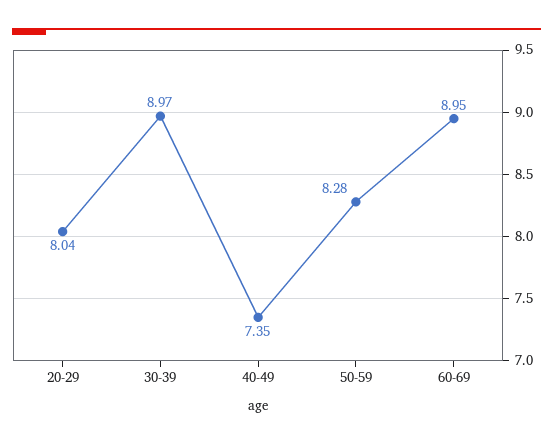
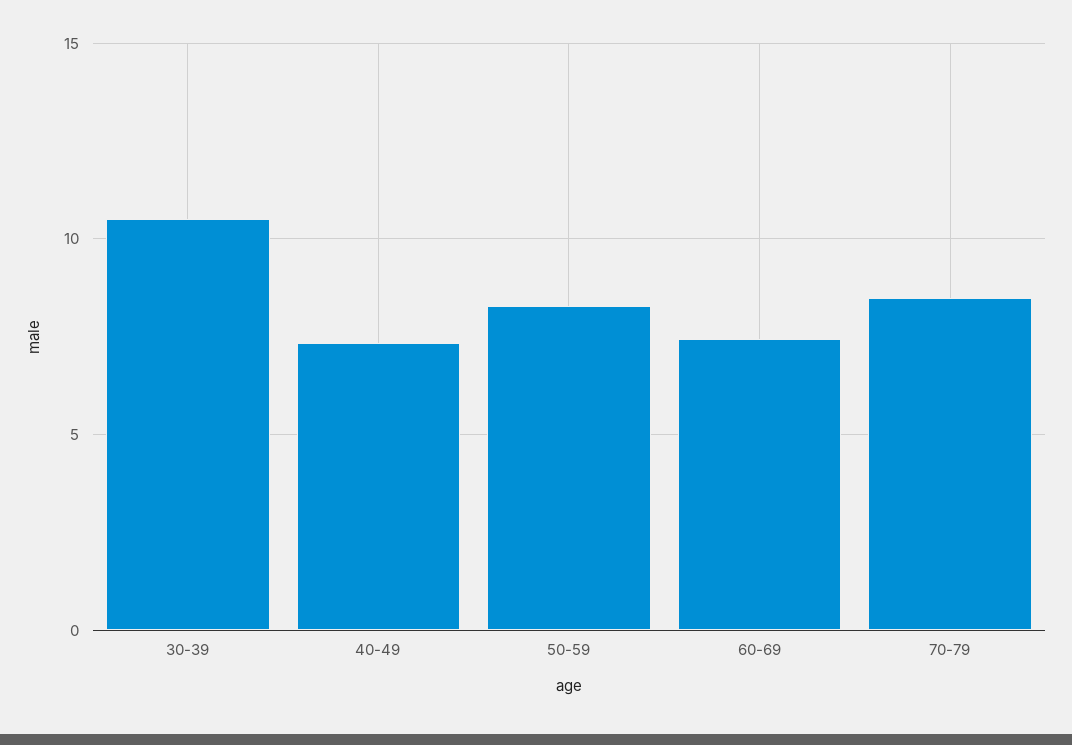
20-29: 8.04 -> none
30-39: 8.97 -> 10.5
60-69: 8.95 -> 7.5
70-79: none -> 8.5

